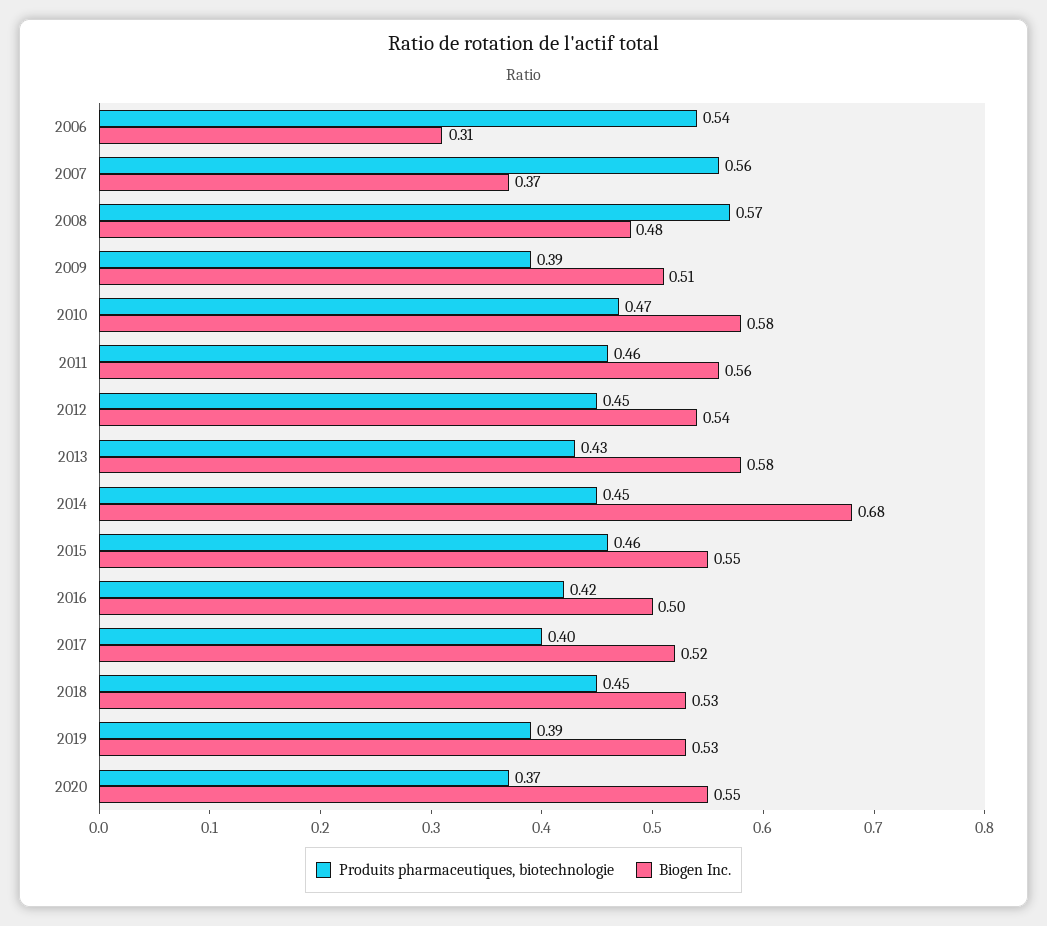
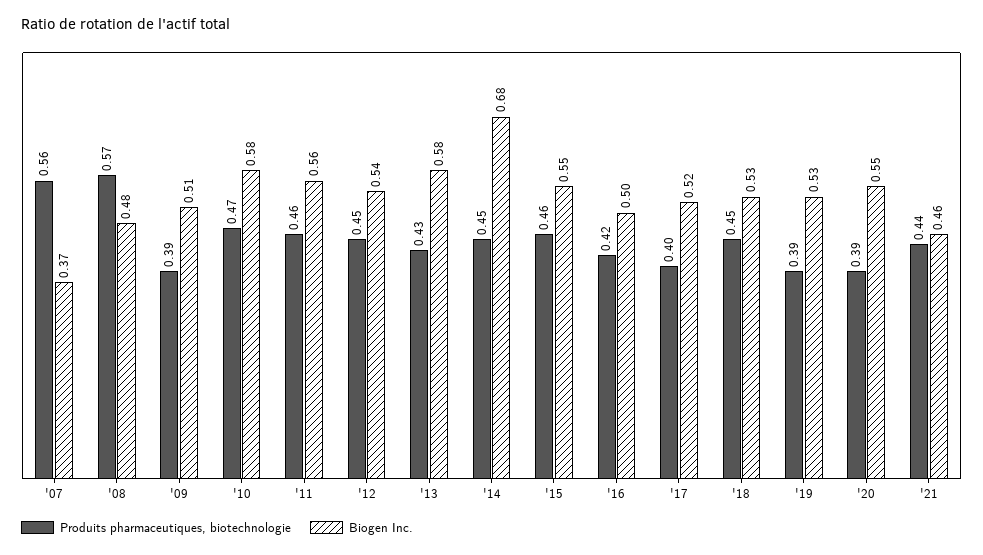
Produits pharmaceutiques, biotechnologie, 2006: 0.54 -> none
Biogen Inc., 2006: 0.31 -> none
Produits pharmaceutiques, biotechnologie, 2020: 0.37 -> 0.39
Produits pharmaceutiques, biotechnologie, '21: none -> 0.44
Biogen Inc., '21: none -> 0.46

